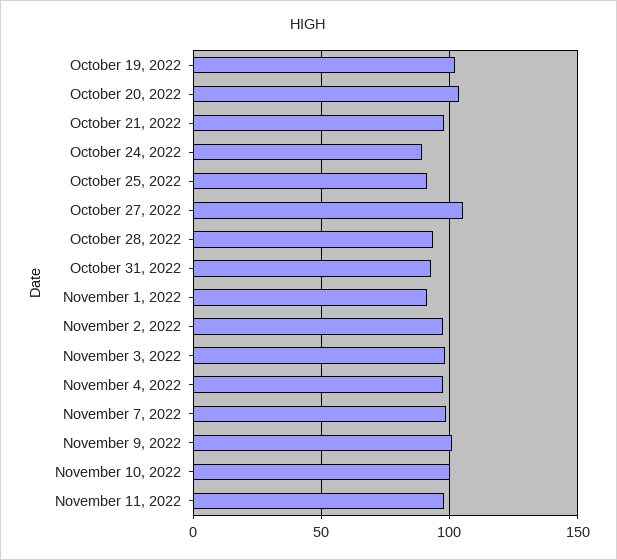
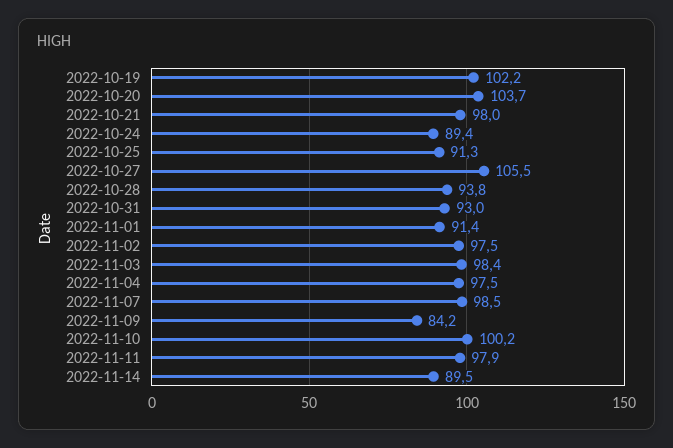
November 9, 2022: 100 -> 84.2
2022-11-14: none -> 89.5

